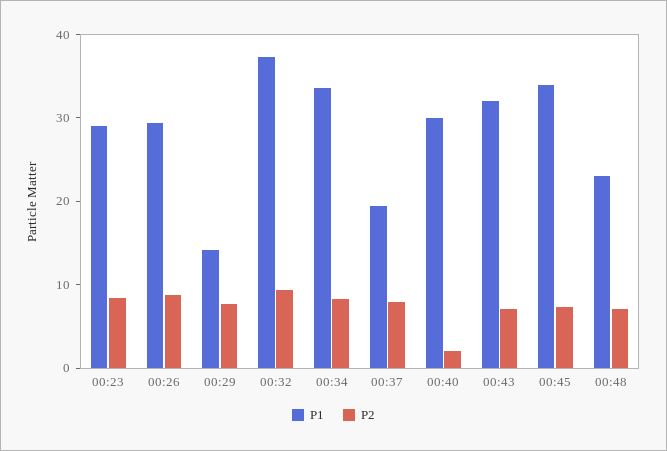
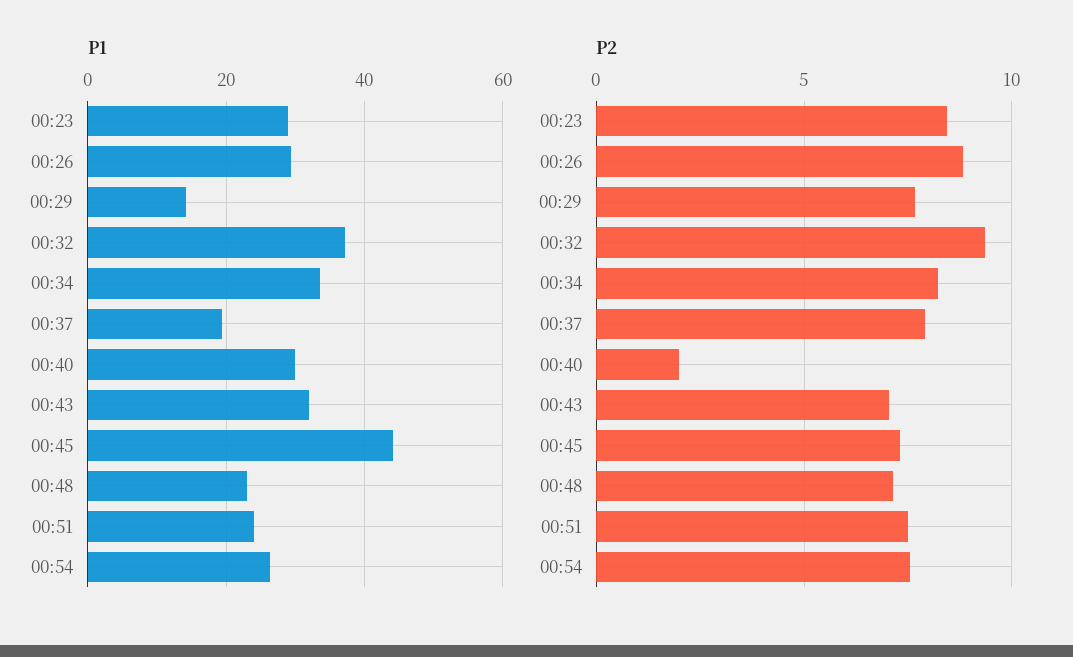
P1, 00:45: 34 -> 44
P1, 00:51: none -> 24
P1, 00:54: none -> 26
P2, 00:51: none -> 7.5
P2, 00:54: none -> 7.5

